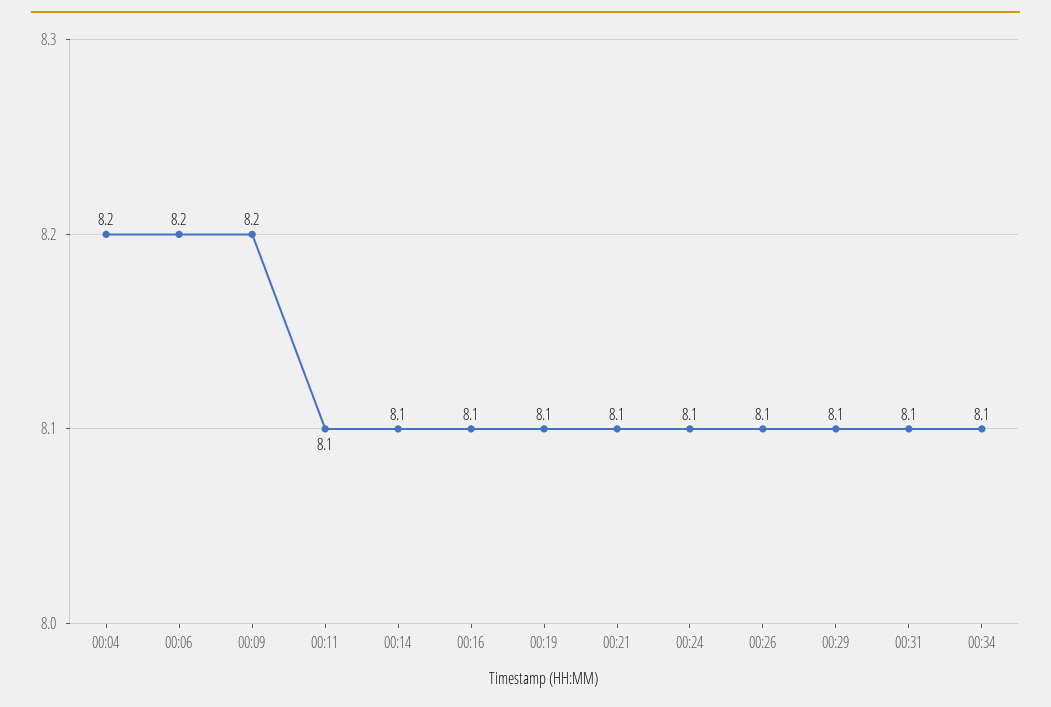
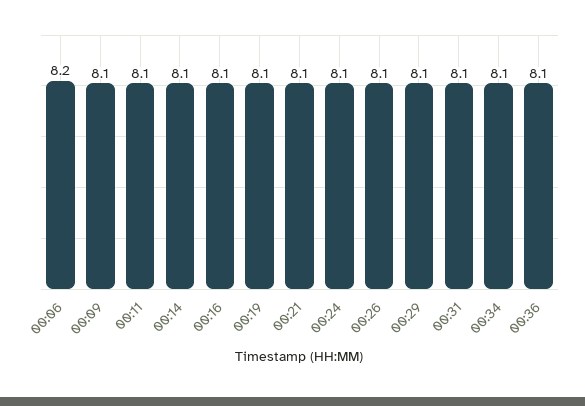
00:04: 8.2 -> none
00:09: 8.2 -> 8.1
00:36: none -> 8.1

